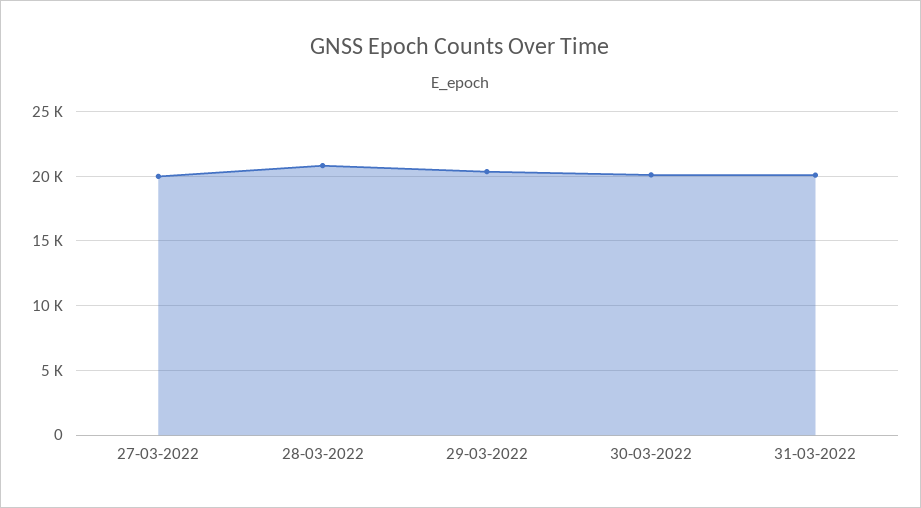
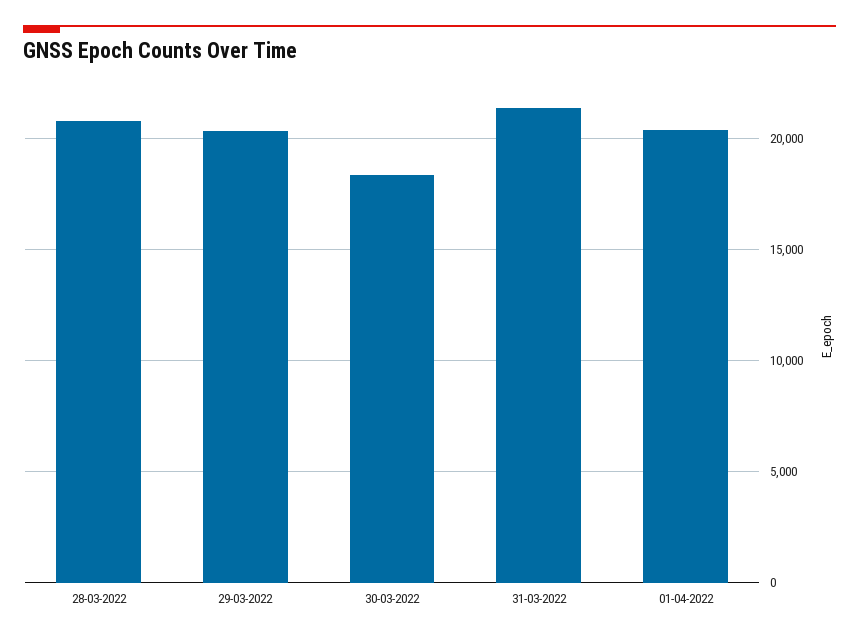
27-03-2022: 20000 -> none
30-03-2022: 20000 -> 18500
31-03-2022: 20000 -> 21500
01-04-2022: none -> 20500

